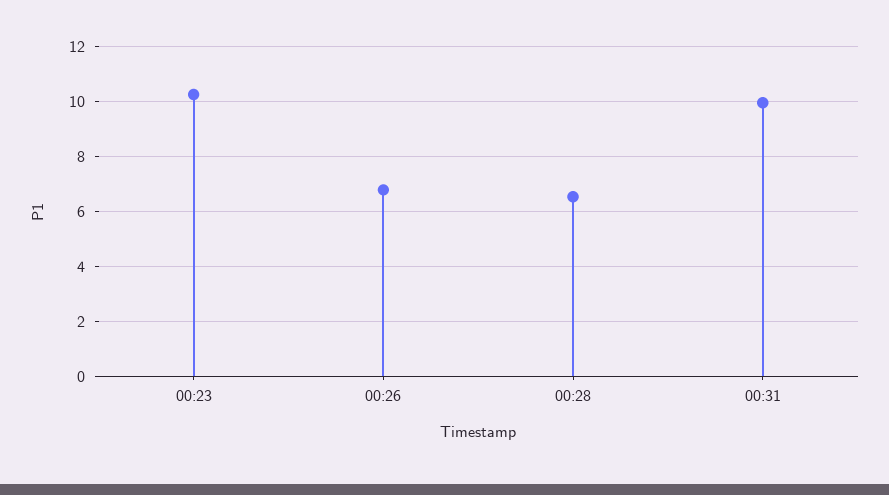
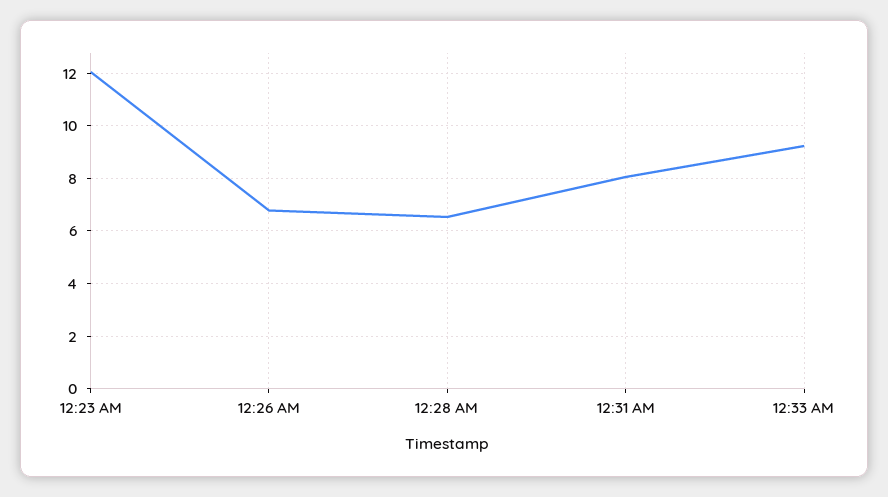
00:23: 10.25 -> 12
00:31: 10 -> 8
12:33 AM: none -> 9.25

